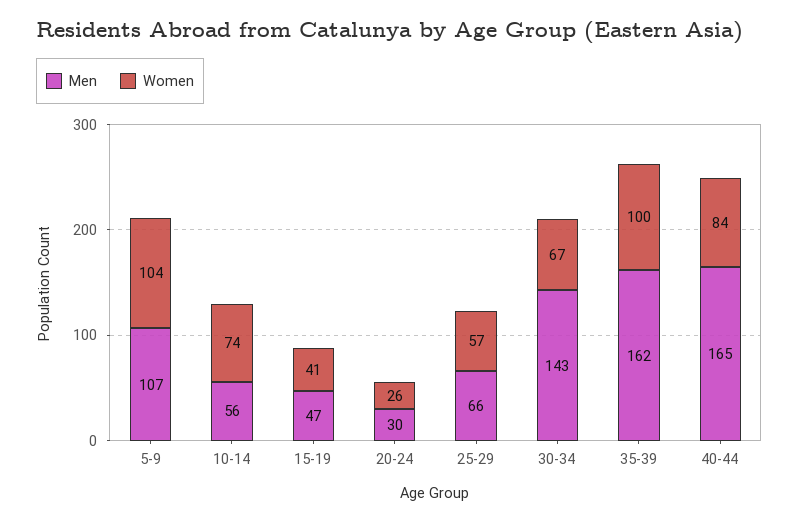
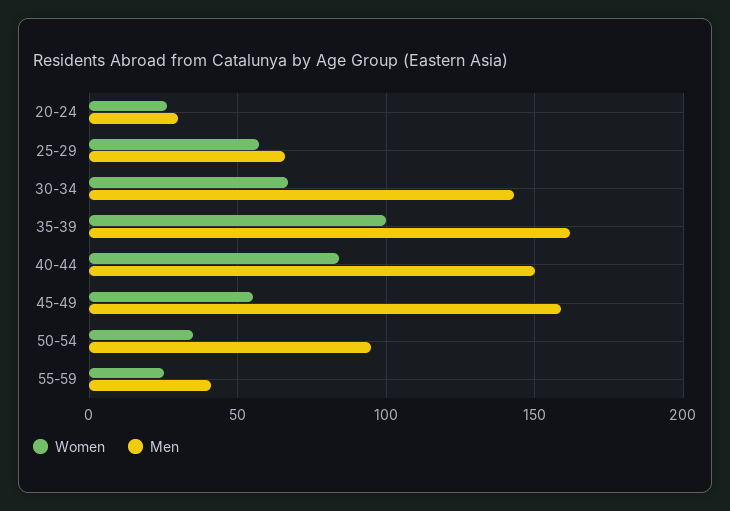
Men, 5-9: 107 -> none
Women, 5-9: 104 -> none
Men, 10-14: 56 -> none
Women, 10-14: 74 -> none
Men, 15-19: 47 -> none
Women, 15-19: 41 -> none
Men, 40-44: 165 -> 150
Women, 45-49: none -> 55
Men, 45-49: none -> 160
Women, 50-54: none -> 35
Men, 50-54: none -> 95
Women, 55-59: none -> 25
Men, 55-59: none -> 40

